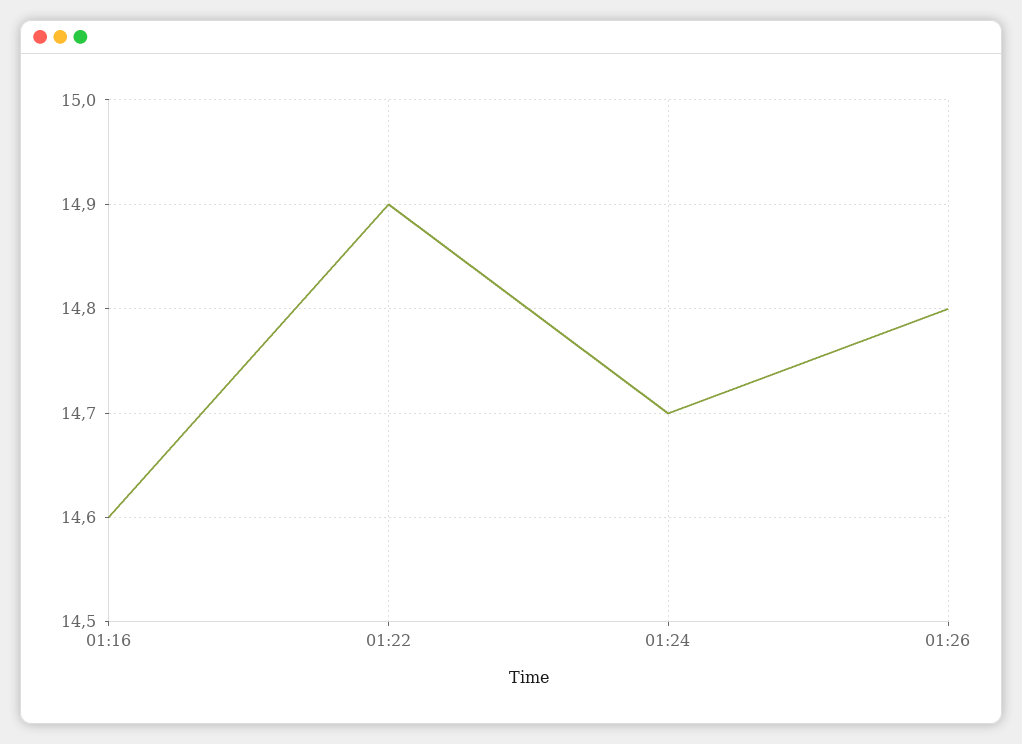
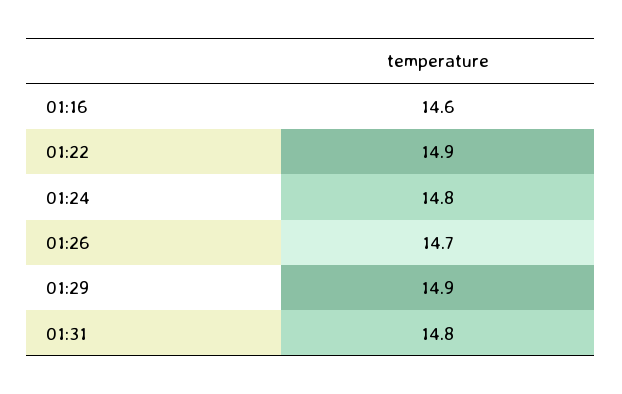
01:24: 14.7 -> 14.8
01:26: 14.8 -> 14.7
01:29: none -> 14.9
01:31: none -> 14.8

